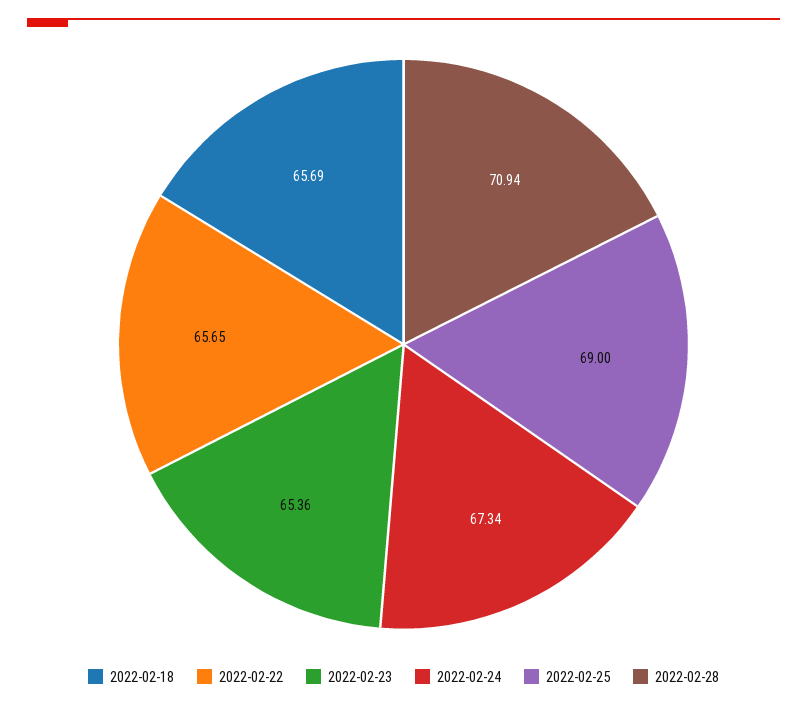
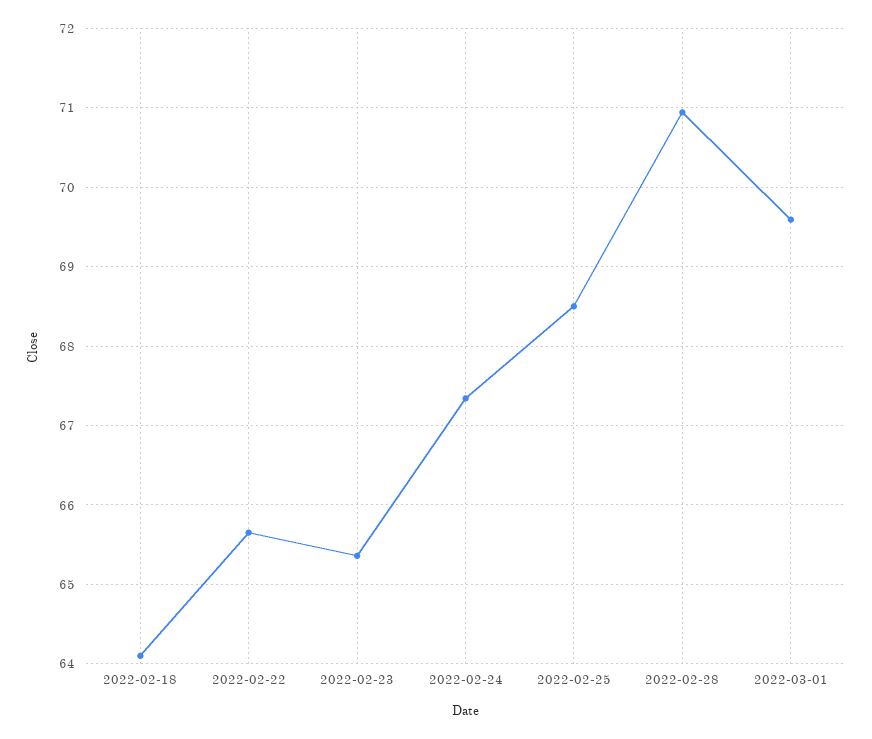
2022-02-18: 65.69 -> 64.1
2022-02-25: 69 -> 68.5
2022-03-01: none -> 69.6

